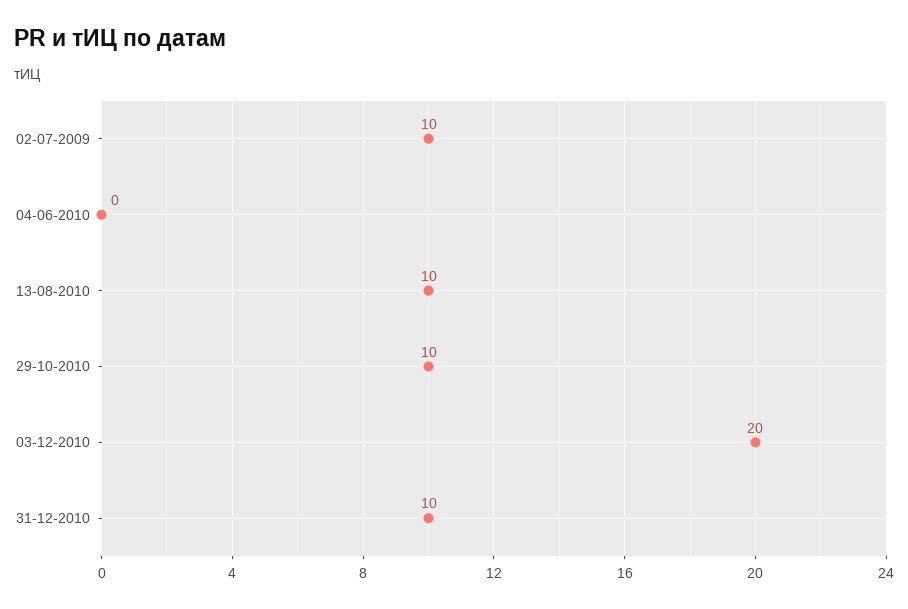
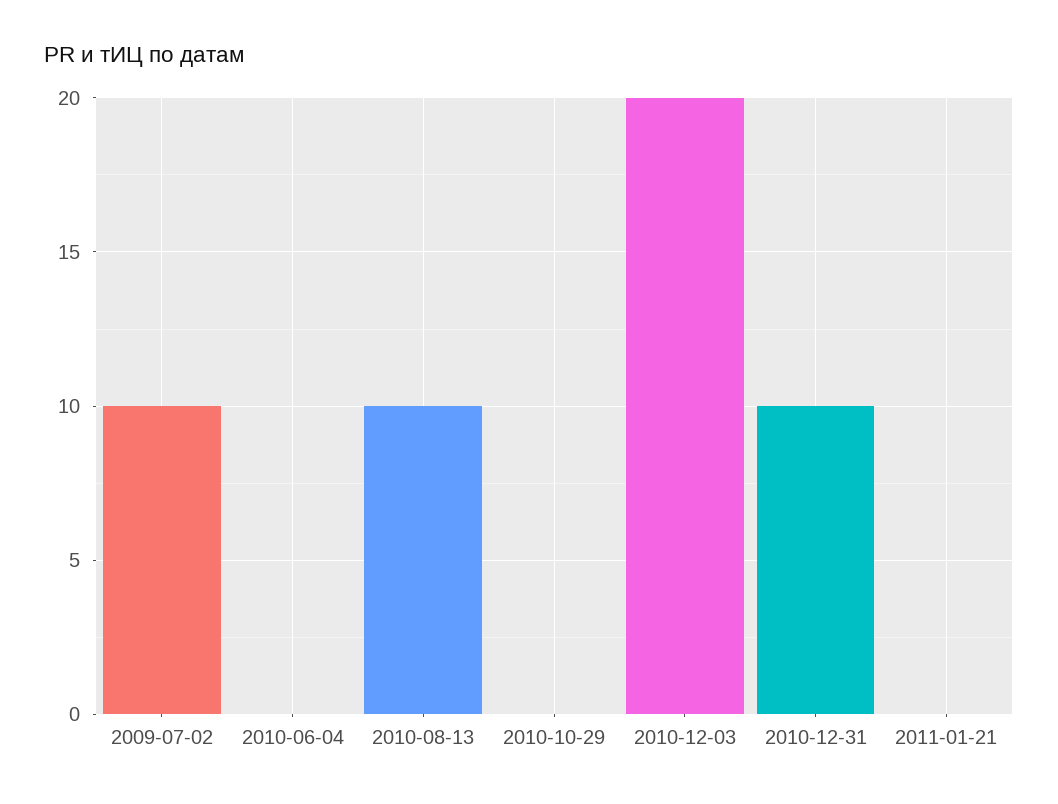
29-10-2010: 10 -> 0
2011-01-21: none -> 0

